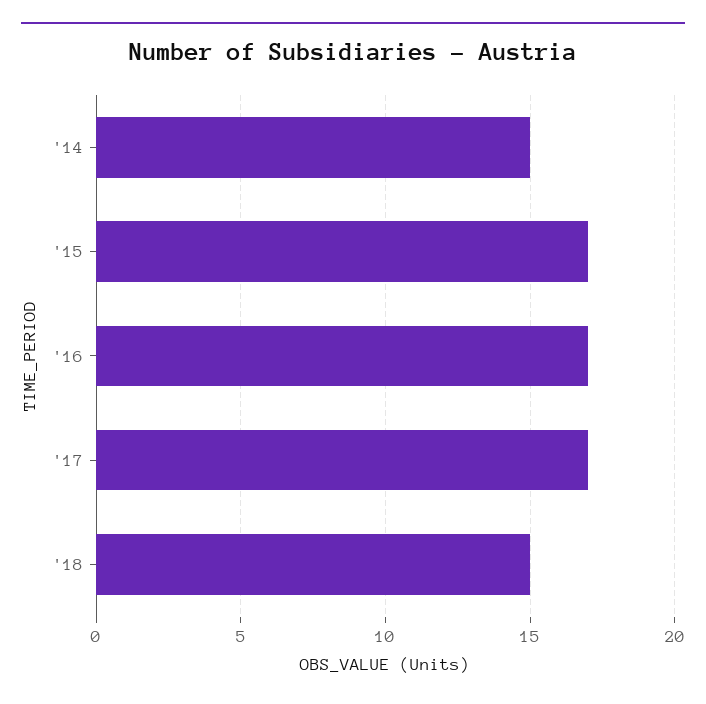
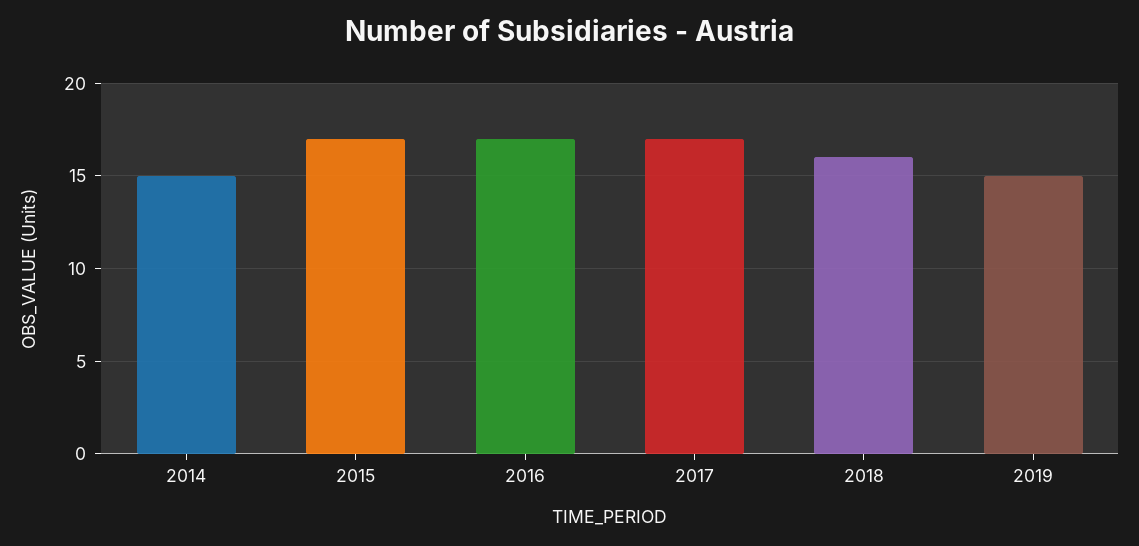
'18: 15 -> 16
2019: none -> 15

